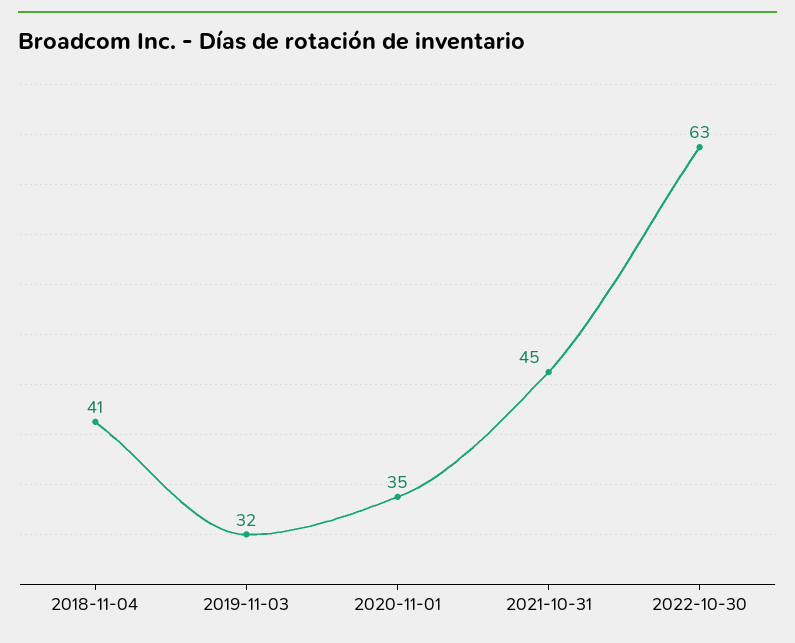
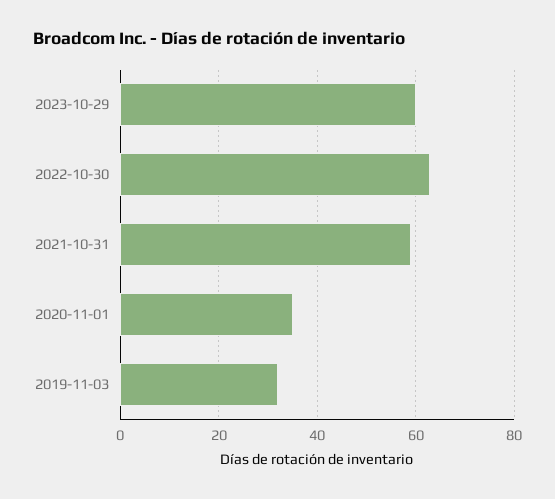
2018-11-04: 41 -> none
2021-10-31: 45 -> 60
2023-10-29: none -> 60

